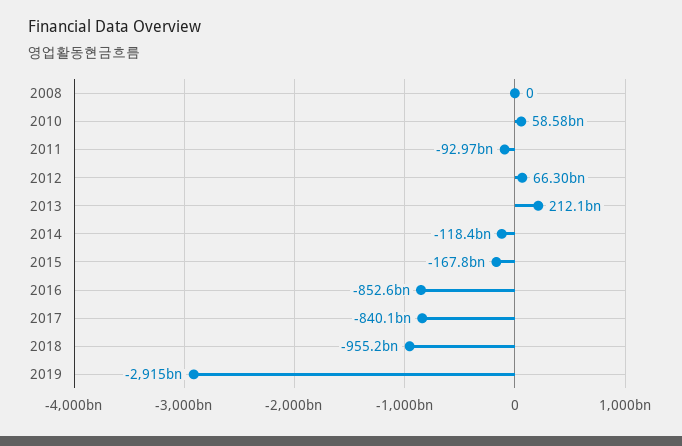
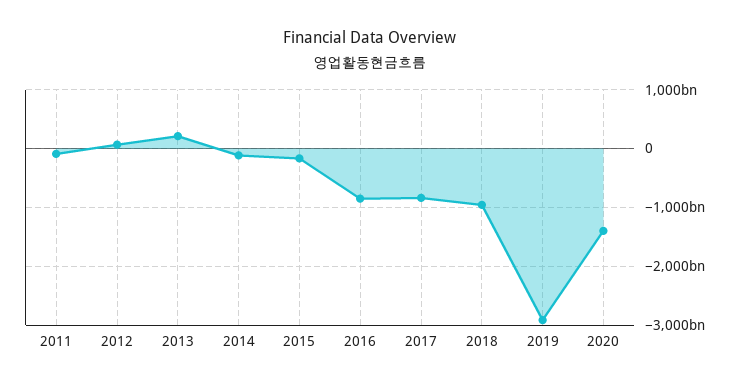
2008: 0 -> none
2010: 58580000000 -> none
2020: none -> -1400000000000

